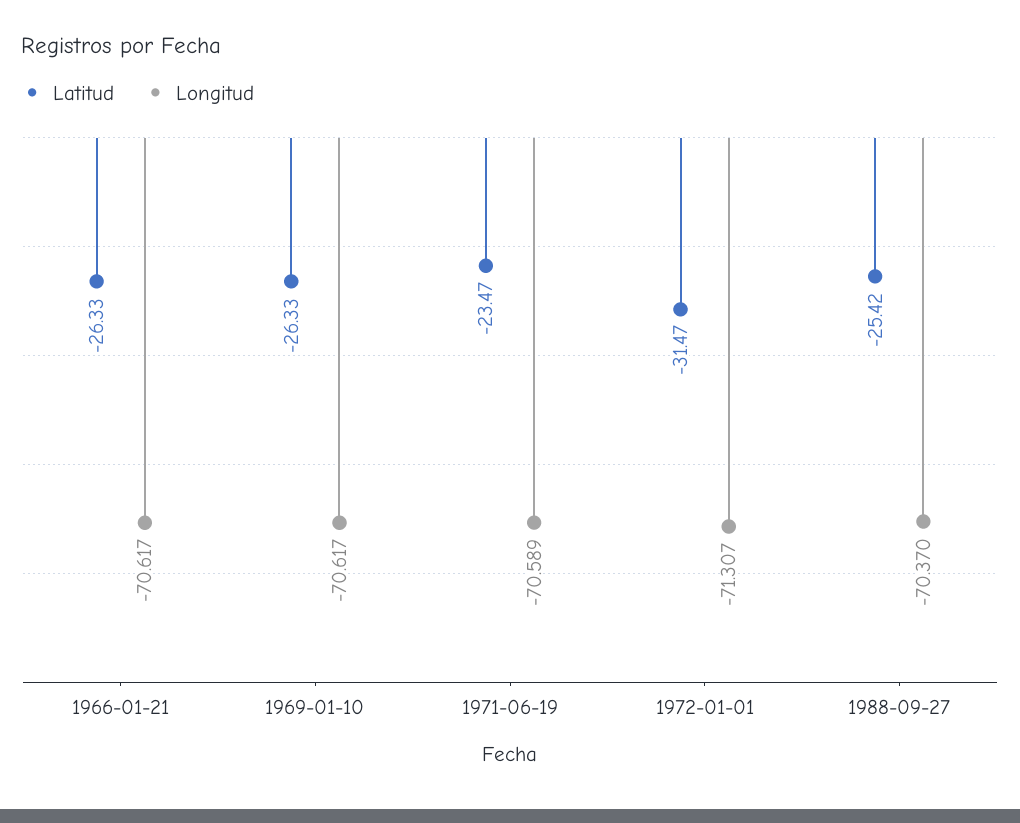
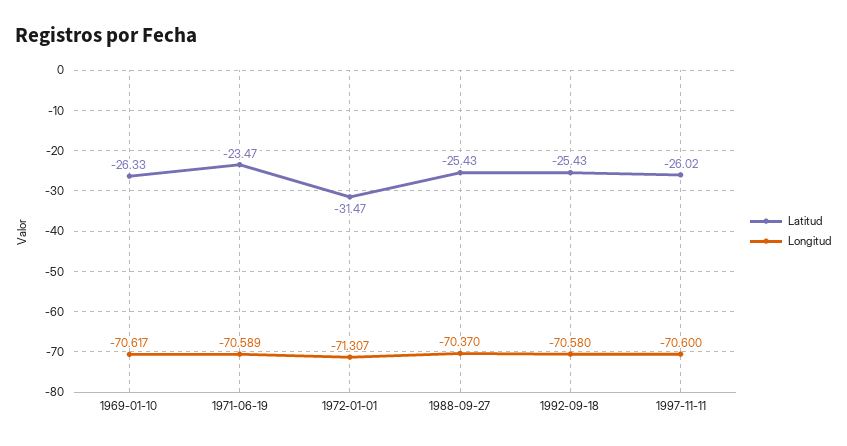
Latitud, 1966-01-21: -26.33 -> none
Longitud, 1966-01-21: -70.617 -> none
Latitud, 1988-09-27: -25.42 -> -25.43
Latitud, 1992-09-18: none -> -25.43
Longitud, 1992-09-18: none -> -70.58
Latitud, 1997-11-11: none -> -26.02
Longitud, 1997-11-11: none -> -70.6

